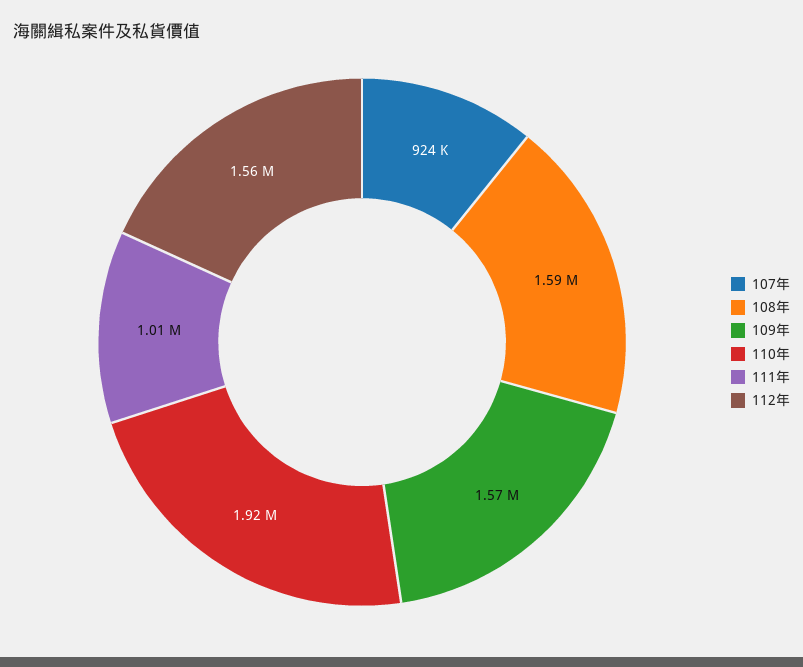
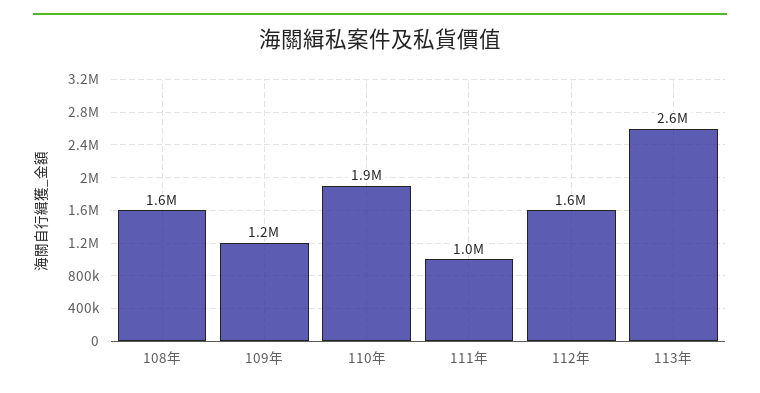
107年: 924000 -> none
109年: 1570000 -> 1200000
113年: none -> 2600000

